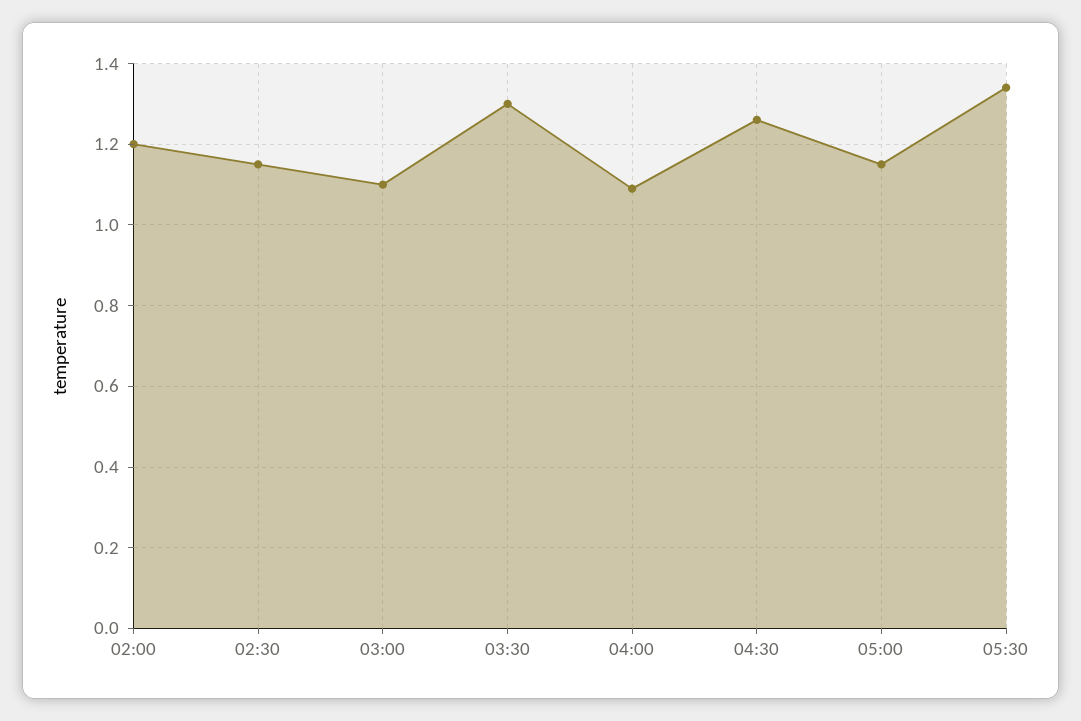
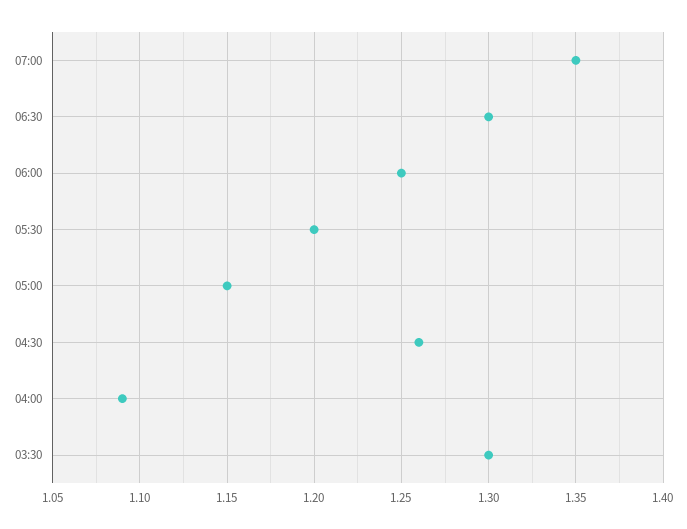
02:00: 1.2 -> none
02:30: 1.15 -> none
03:00: 1.1 -> none
05:30: 1.35 -> 1.2
07:00: none -> 1.35
06:30: none -> 1.3
06:00: none -> 1.25

